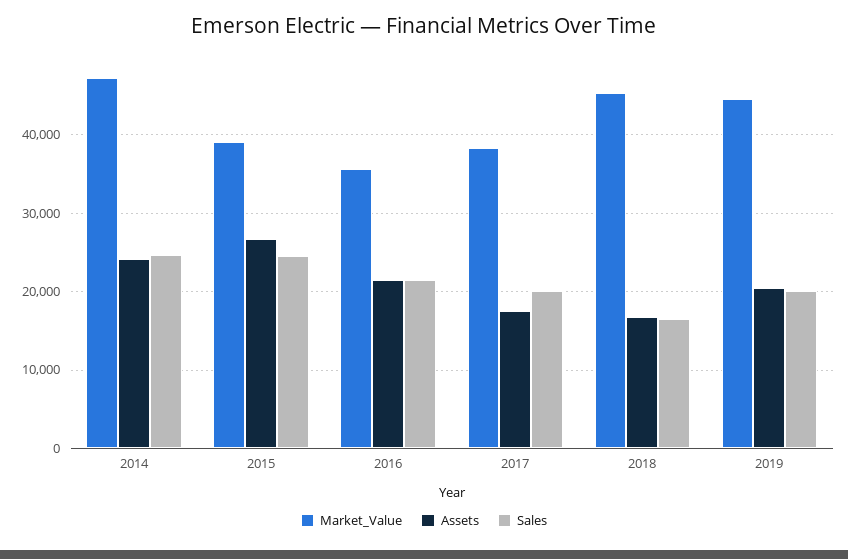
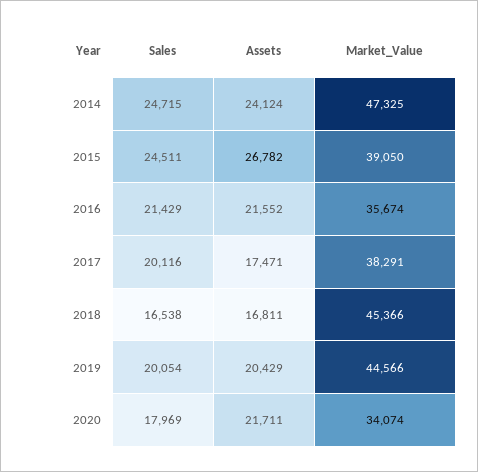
Sales, 2020: none -> 17969
Assets, 2020: none -> 21711
Market_Value, 2020: none -> 34074

